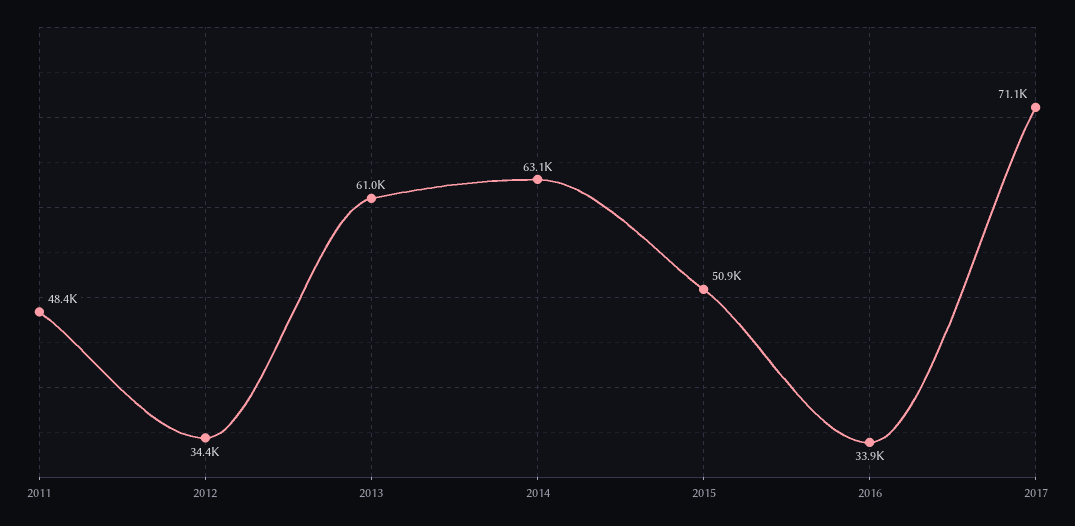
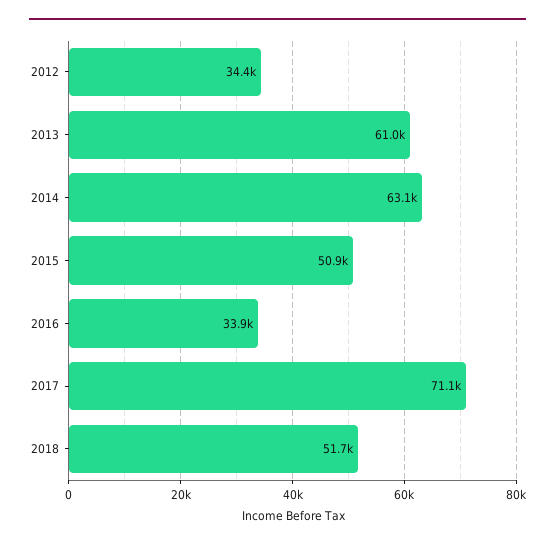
2011: 48400 -> none
2018: none -> 51700

